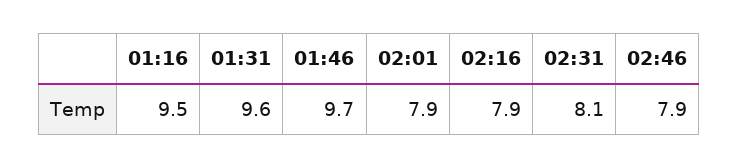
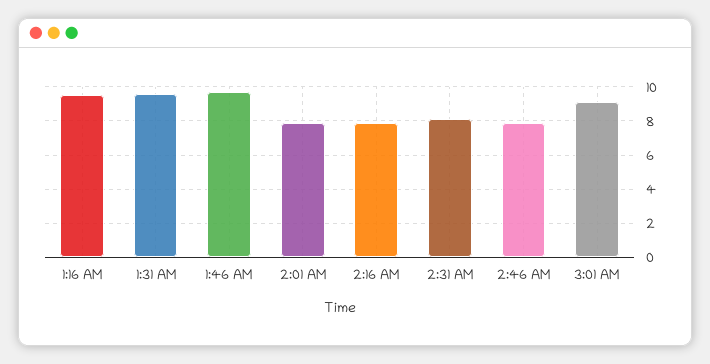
3:01 AM: none -> 9

